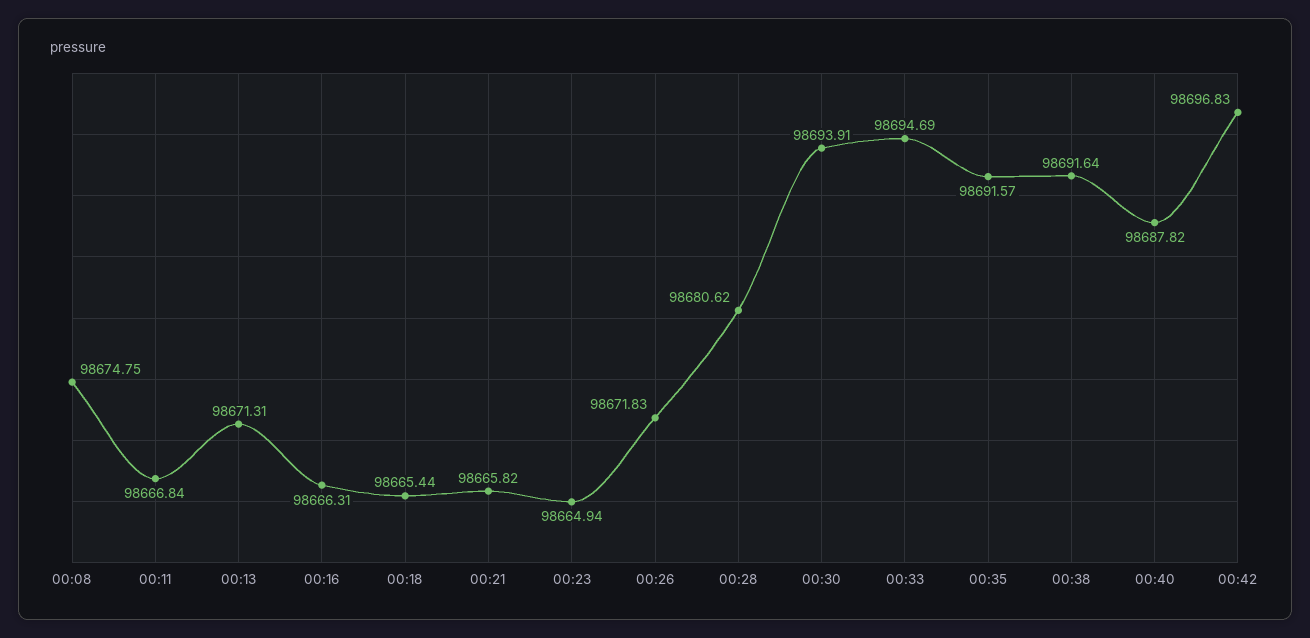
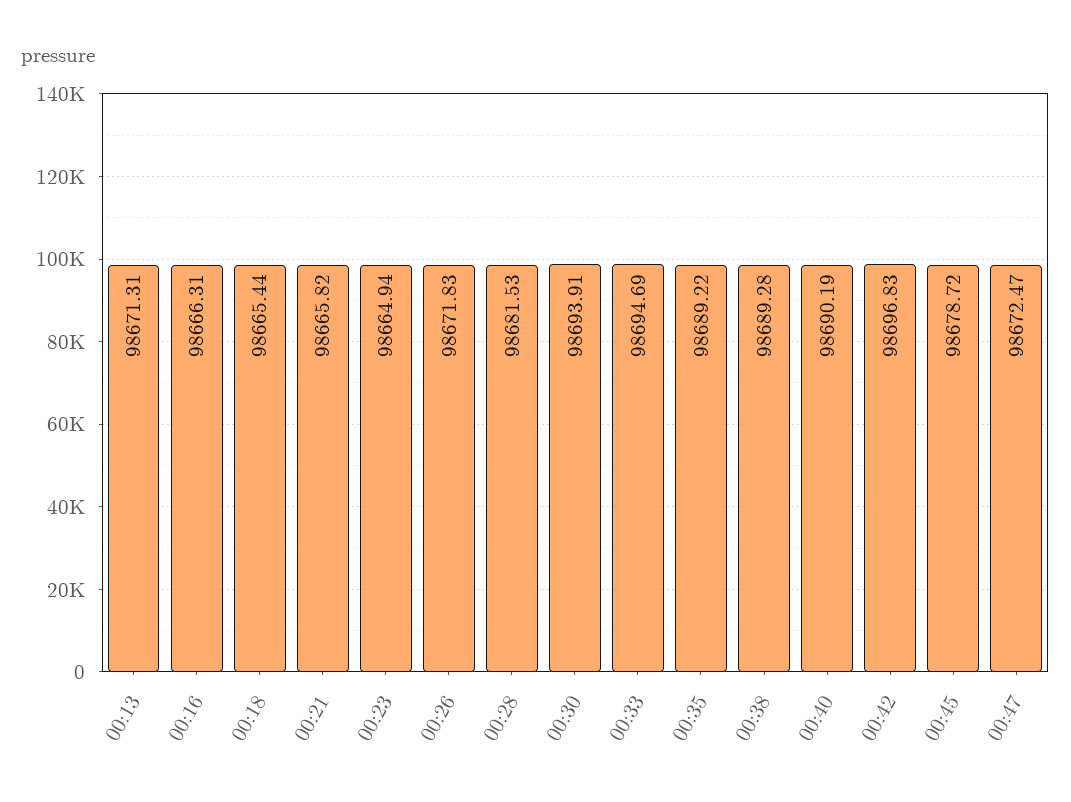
00:08: 98674.75 -> none
00:11: 98666.84 -> none
00:28: 98680.62 -> 98681.53
00:35: 98691.57 -> 98689.22
00:38: 98691.64 -> 98689.28
00:40: 98687.82 -> 98690.19
00:45: none -> 98678.72
00:47: none -> 98672.47

